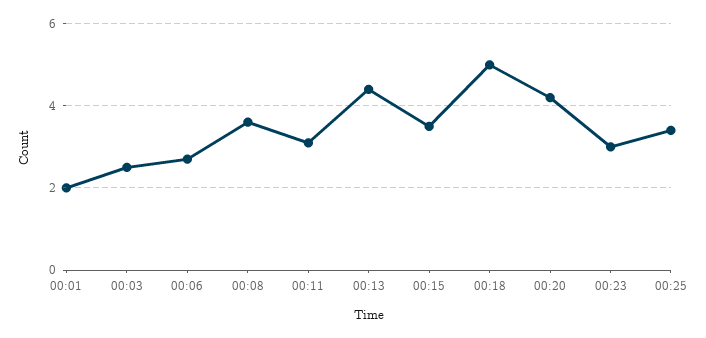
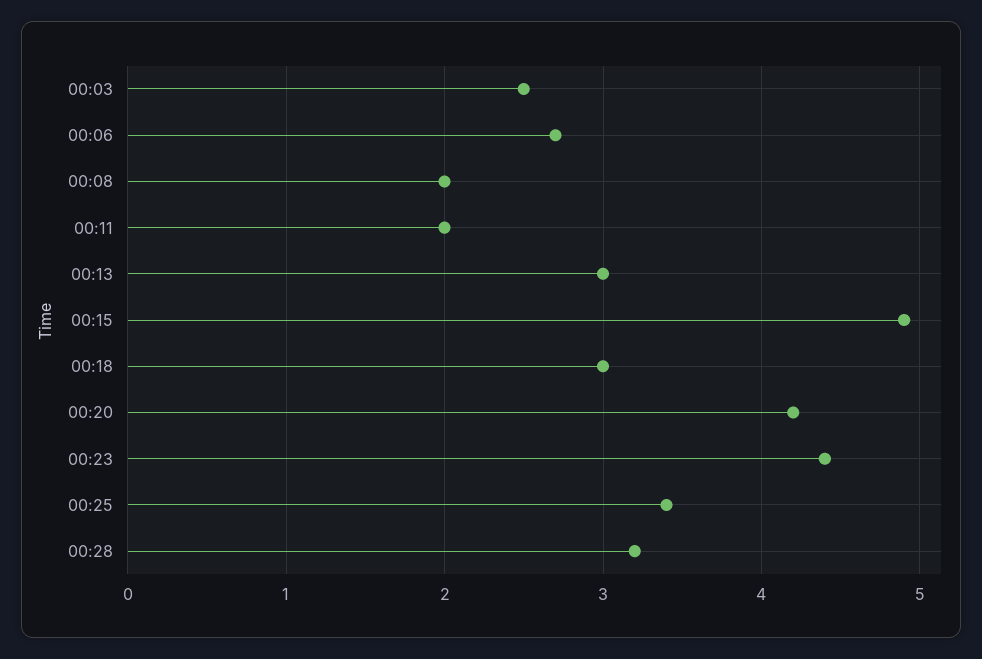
00:01: 2 -> none
00:08: 3.5 -> 2
00:11: 3 -> 2
00:13: 4.5 -> 3
00:15: 3.5 -> 4.9
00:18: 5 -> 3
00:23: 3 -> 4.4
00:28: none -> 3.2

